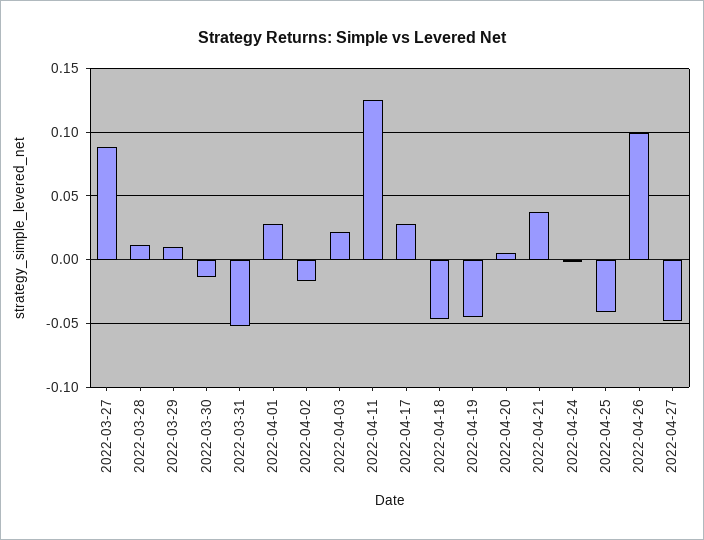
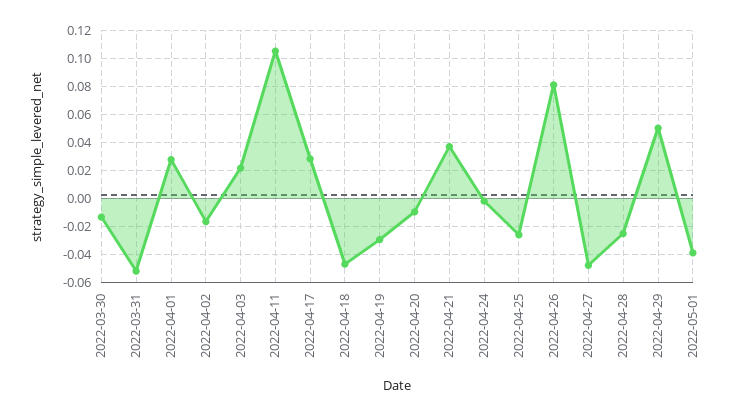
2022-03-27: 0.09 -> none
2022-03-28: 0.01 -> none
2022-03-29: 0.01 -> none
2022-04-11: 0.125 -> 0.105
2022-04-19: -0.045 -> -0.03
2022-04-20: 0.005 -> -0.01
2022-04-25: -0.04 -> -0.025
2022-04-26: 0.1 -> 0.08
2022-04-28: none -> -0.025
2022-04-29: none -> 0.05
2022-05-01: none -> -0.04

